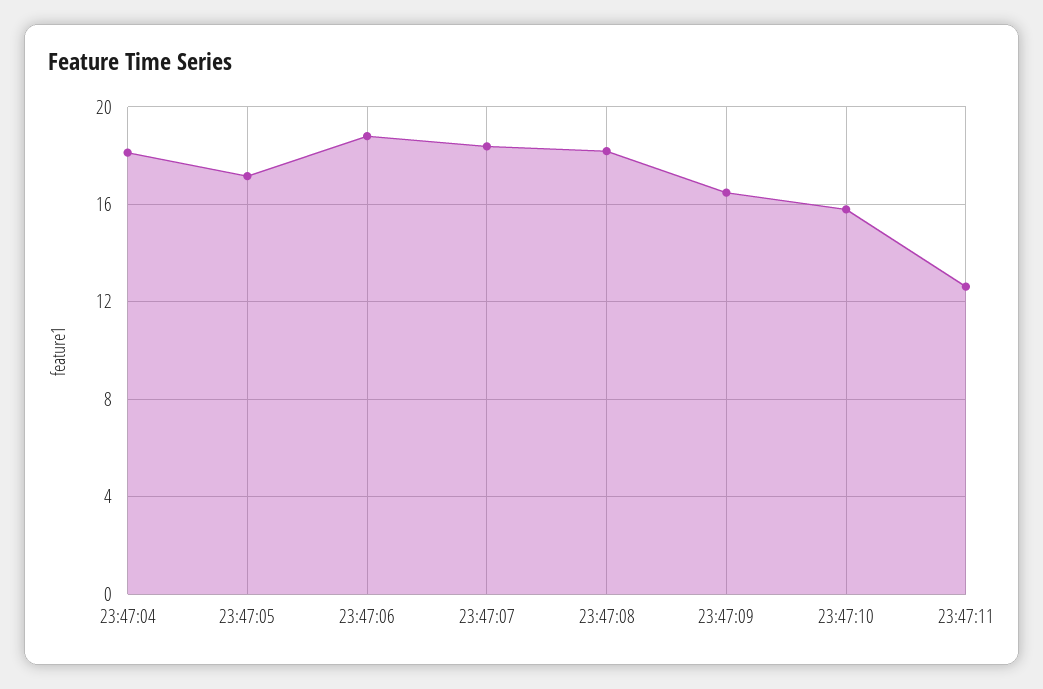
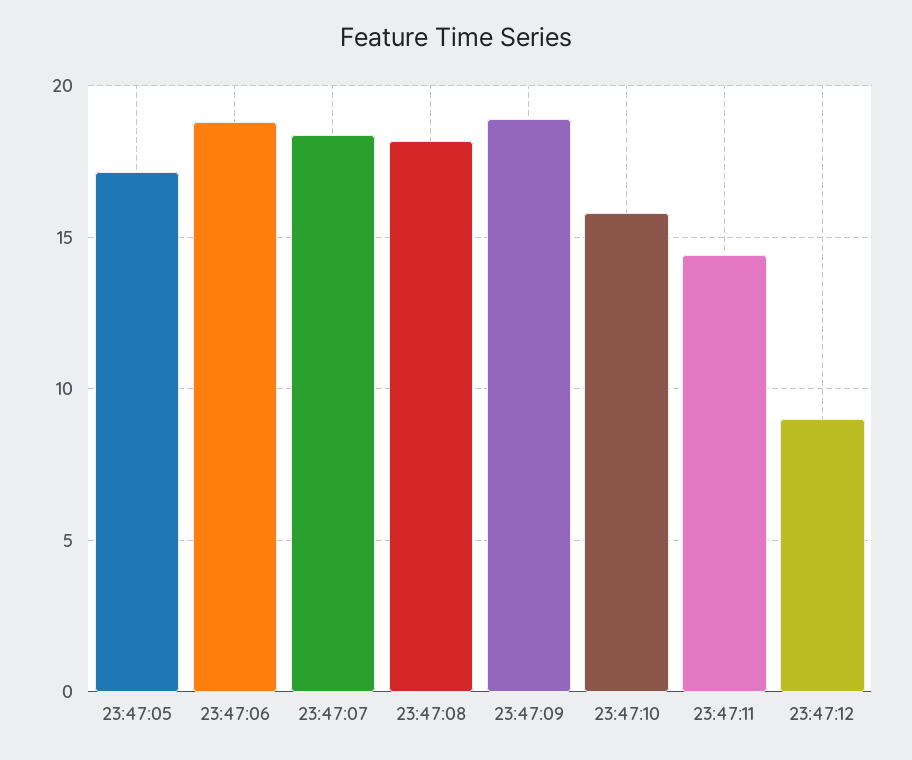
23:47:04: 18 -> none
23:47:09: 16.5 -> 19
23:47:11: 12.5 -> 14.5
23:47:12: none -> 9

